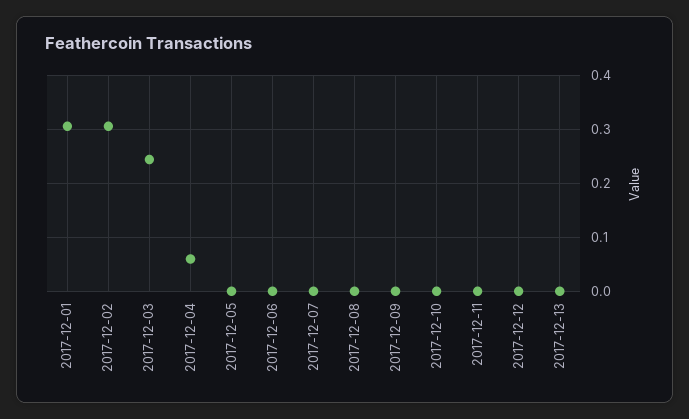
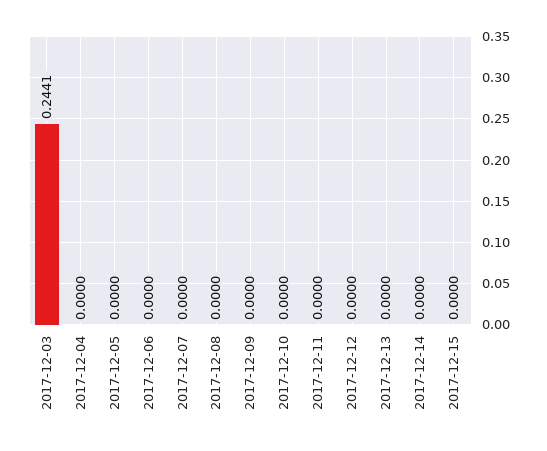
2017-12-01: 0.3 -> none
2017-12-02: 0.3 -> none
2017-12-04: 0.06 -> 0
2017-12-14: none -> 0
2017-12-15: none -> 0

